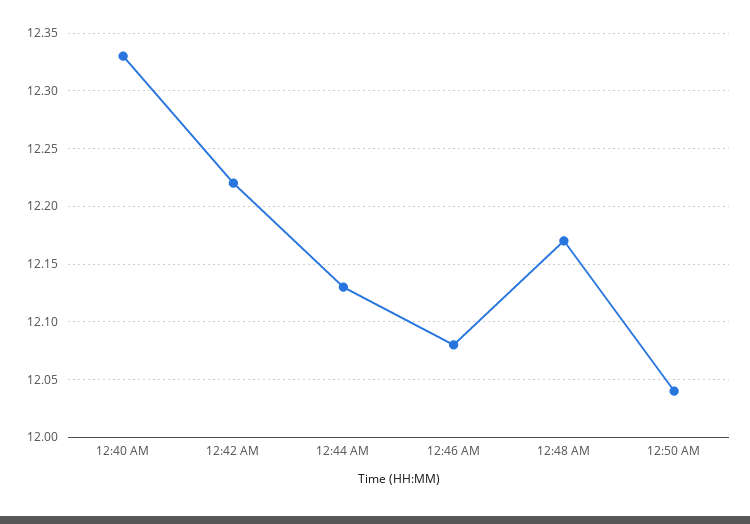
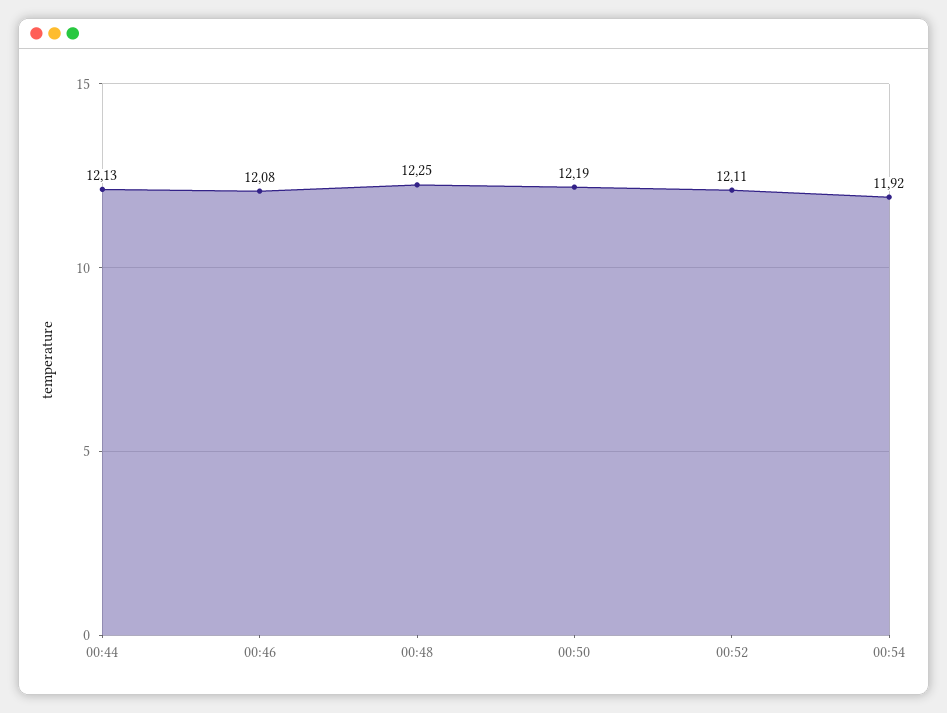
12:40 AM: 12.33 -> none
12:42 AM: 12.22 -> none
12:48 AM: 12.17 -> 12.25
12:50 AM: 12.04 -> 12.19
00:52: none -> 12.11
00:54: none -> 11.92

